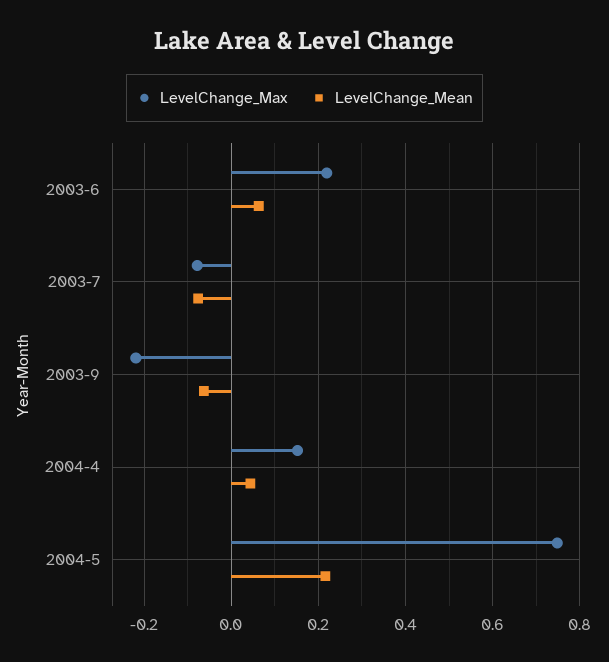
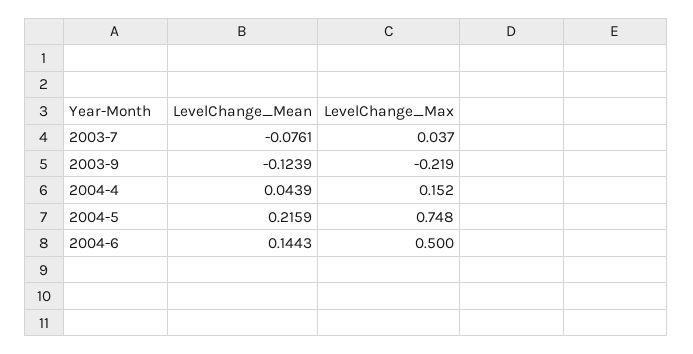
LevelChange_Max, 2003-6: 0.22 -> none
LevelChange_Mean, 2003-6: 0.06 -> none
LevelChange_Max, 2003-7: -0.08 -> 0.037
LevelChange_Mean, 2003-9: -0.06 -> -0.1239
LevelChange_Mean, 2004-6: none -> 0.1443
LevelChange_Max, 2004-6: none -> 0.5

